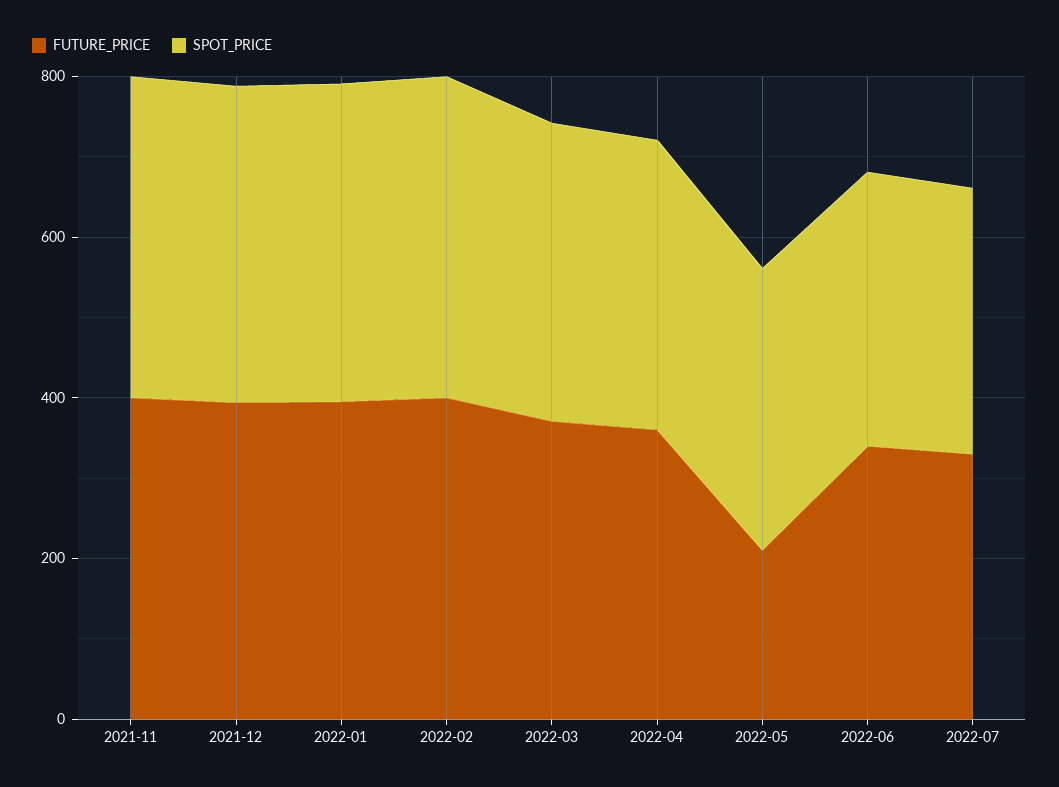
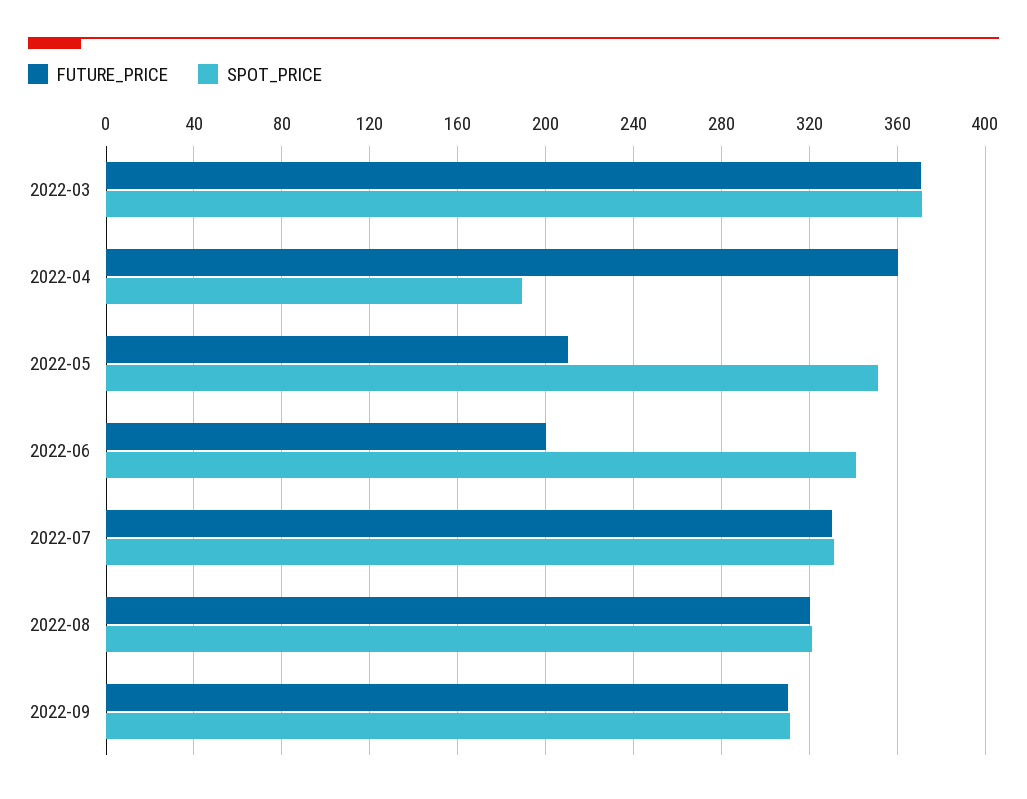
FUTURE_PRICE, 2021-11: 400 -> none
SPOT_PRICE, 2021-11: 400 -> none
FUTURE_PRICE, 2021-12: 400 -> none
SPOT_PRICE, 2021-12: 400 -> none
FUTURE_PRICE, 2022-01: 400 -> none
SPOT_PRICE, 2022-01: 400 -> none
FUTURE_PRICE, 2022-02: 400 -> none
SPOT_PRICE, 2022-02: 400 -> none
SPOT_PRICE, 2022-04: 350 -> 190
FUTURE_PRICE, 2022-06: 350 -> 200
FUTURE_PRICE, 2022-08: none -> 320
SPOT_PRICE, 2022-08: none -> 320
FUTURE_PRICE, 2022-09: none -> 310
SPOT_PRICE, 2022-09: none -> 310

